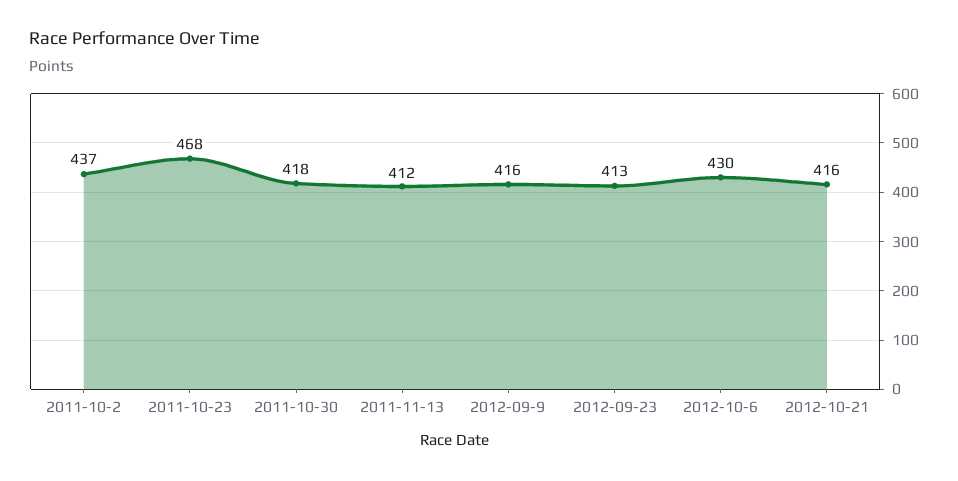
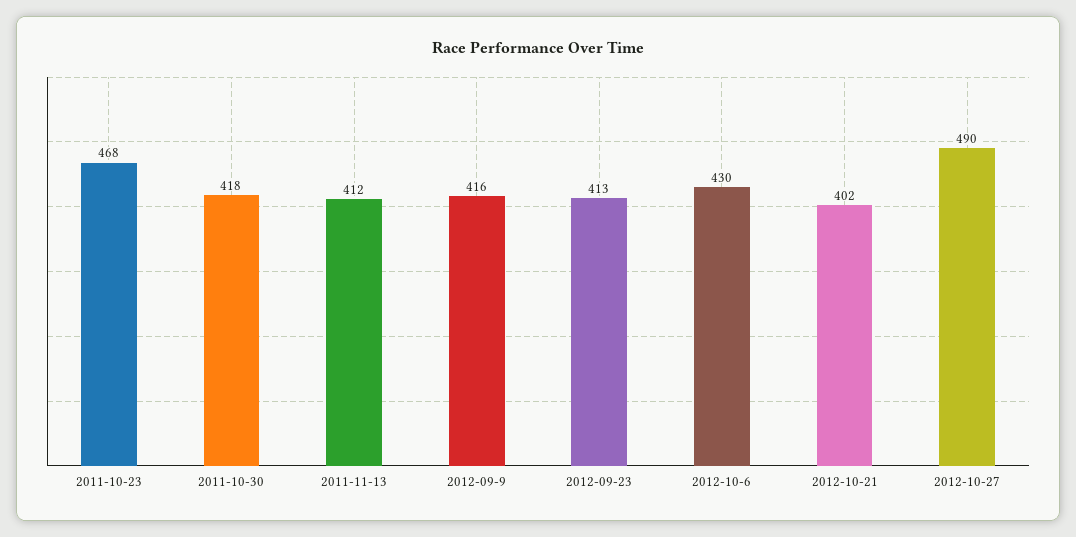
2011-10-2: 437 -> none
2012-10-21: 416 -> 402
2012-10-27: none -> 490

